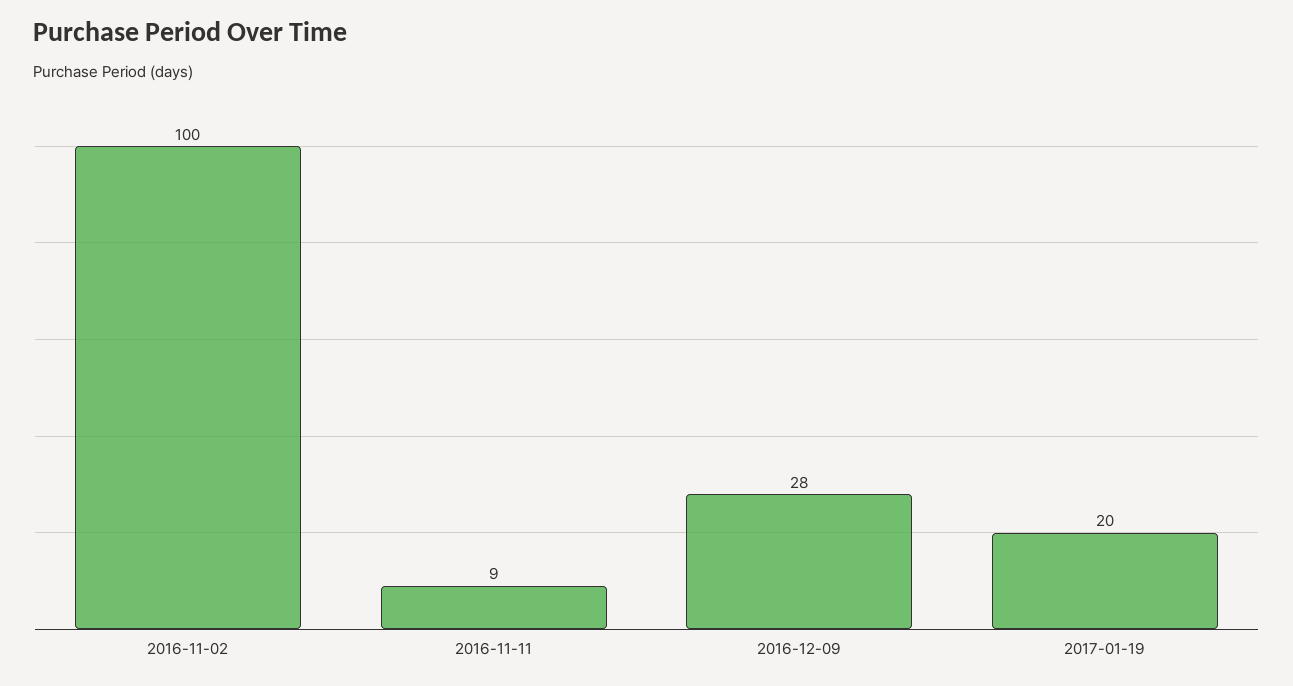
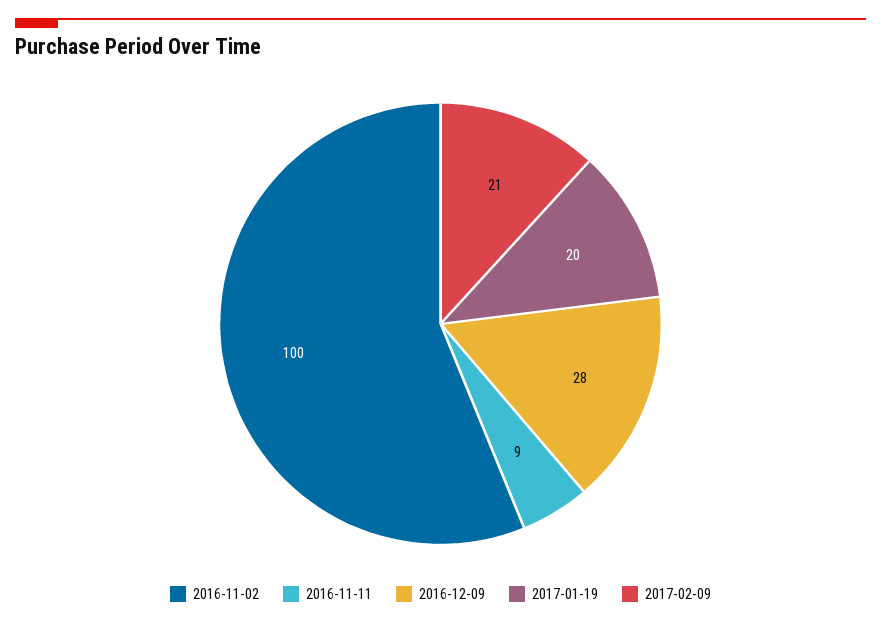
2017-02-09: none -> 21

